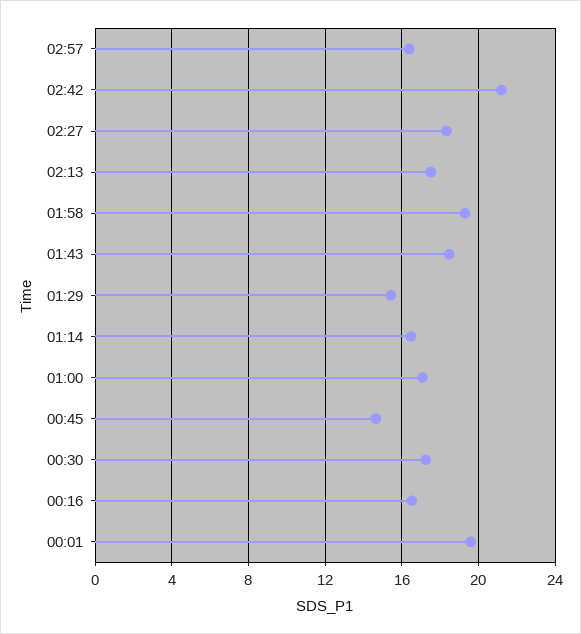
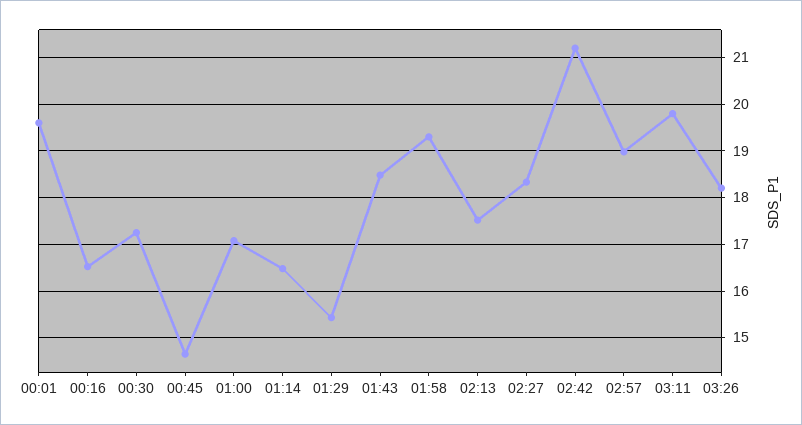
02:57: 16.5 -> 19
03:11: none -> 19.8
03:26: none -> 18.2

